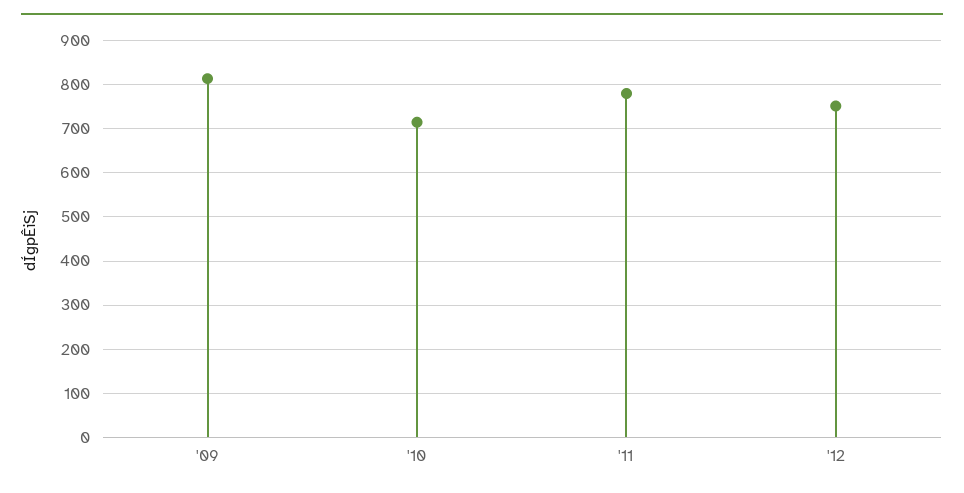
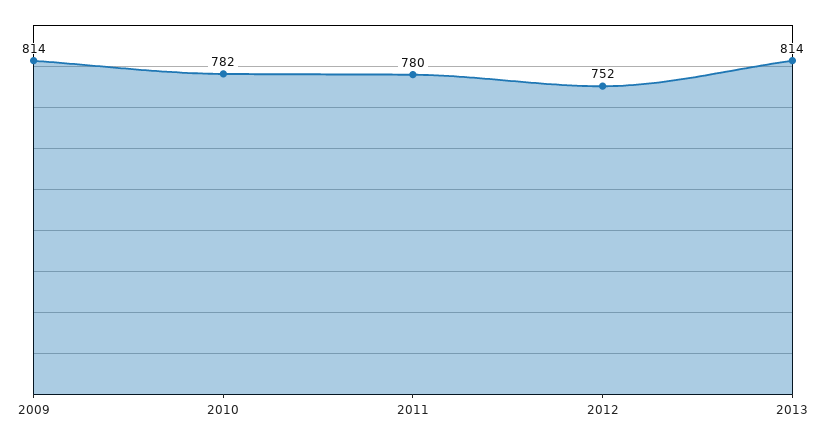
'10: 720 -> 782
2013: none -> 814

